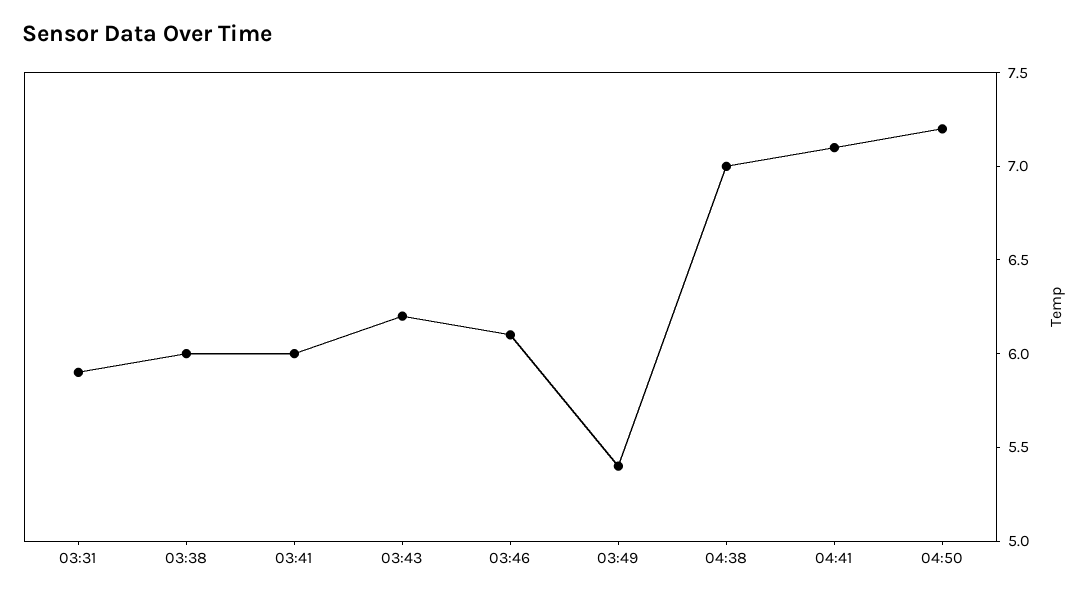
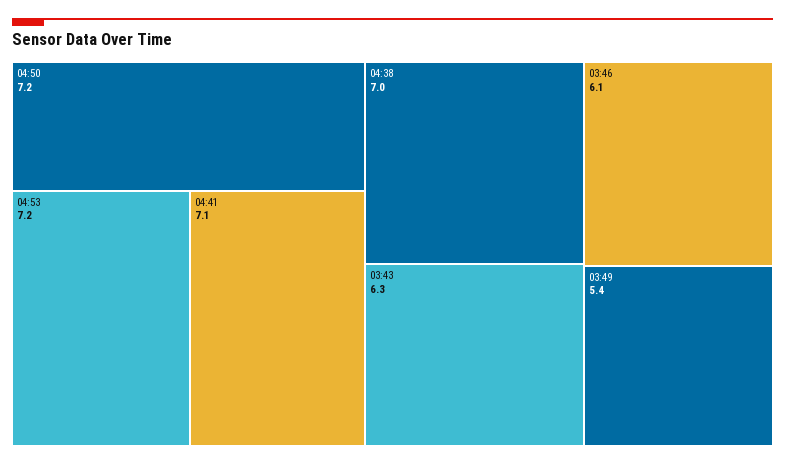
03:31: 5.9 -> none
03:38: 6 -> none
03:41: 6 -> none
03:43: 6.2 -> 6.3
04:53: none -> 7.2

